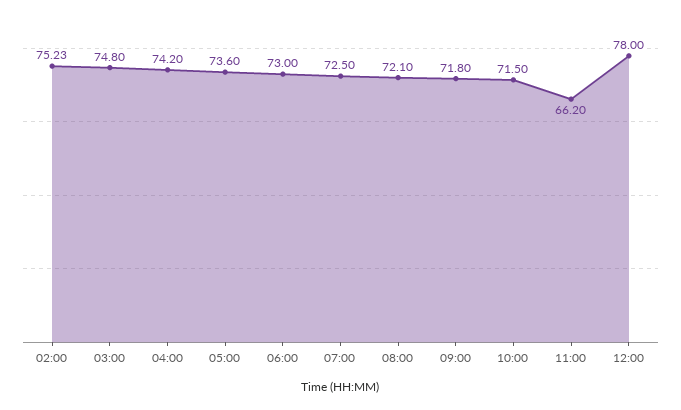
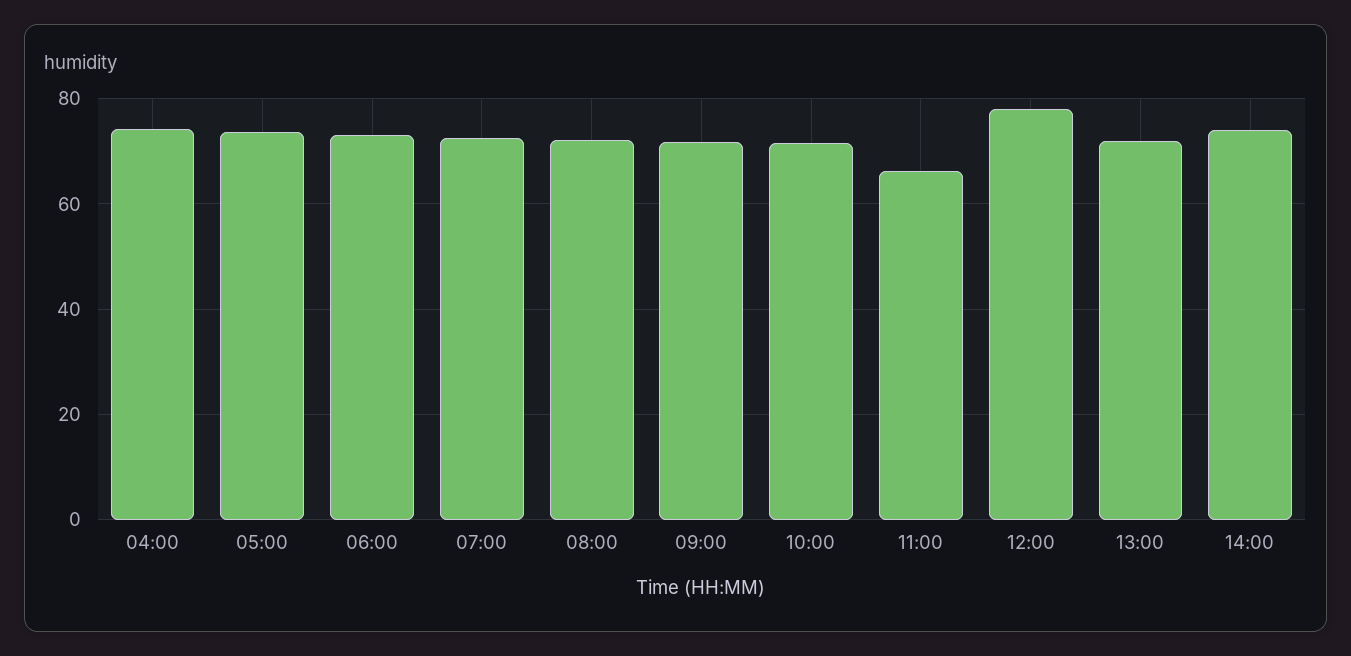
02:00: 75.23 -> none
03:00: 74.8 -> none
13:00: none -> 72
14:00: none -> 74

